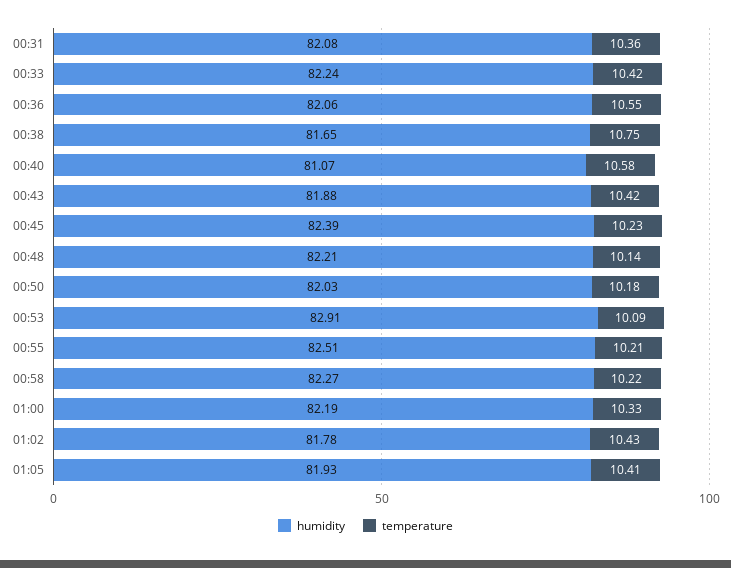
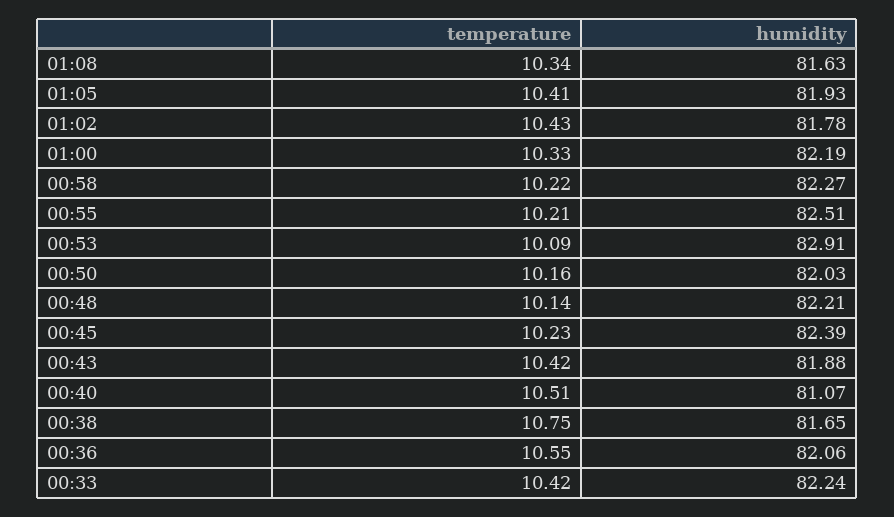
humidity, 00:31: 82.08 -> none
temperature, 00:31: 10.36 -> none
temperature, 00:40: 10.58 -> 10.51
temperature, 00:50: 10.18 -> 10.16
temperature, 01:08: none -> 10.34
humidity, 01:08: none -> 81.63

